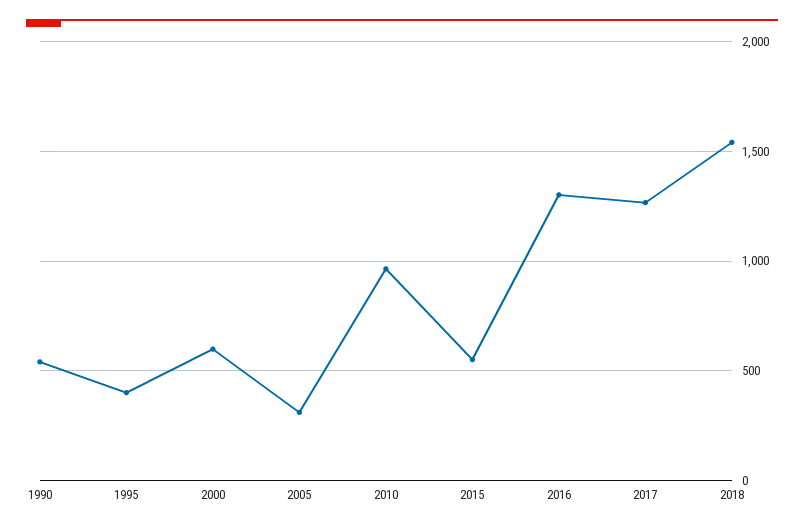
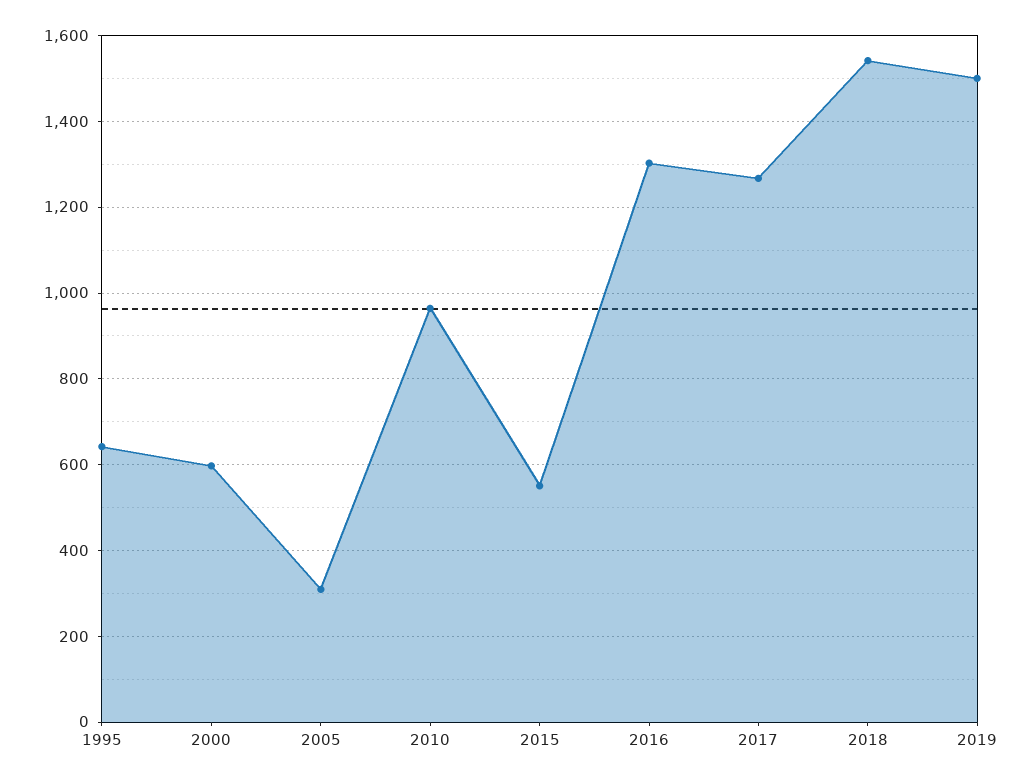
1990: 550 -> none
1995: 400 -> 640
2019: none -> 1500

